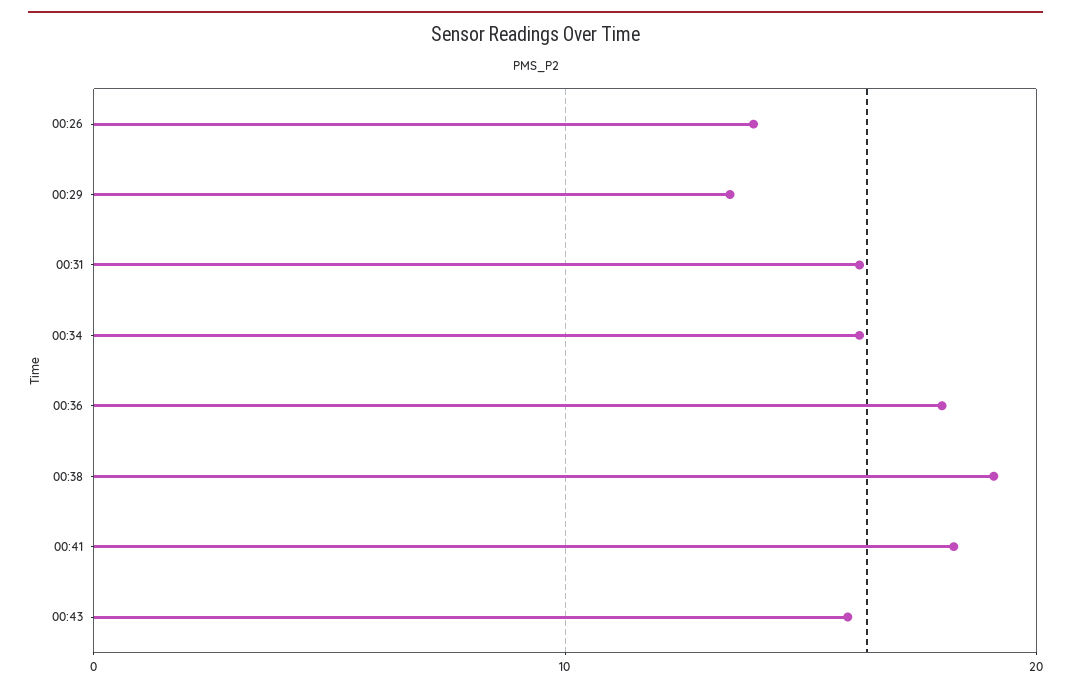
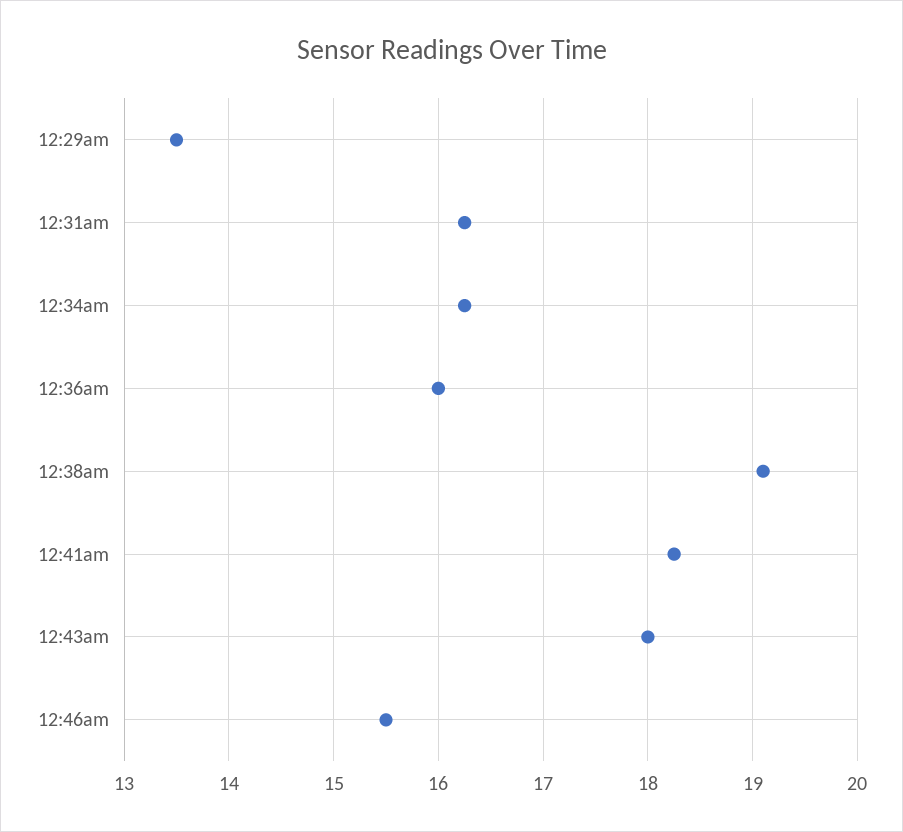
00:26: 14 -> none
00:36: 18 -> 16
00:43: 16 -> 18
12:46am: none -> 15.5

